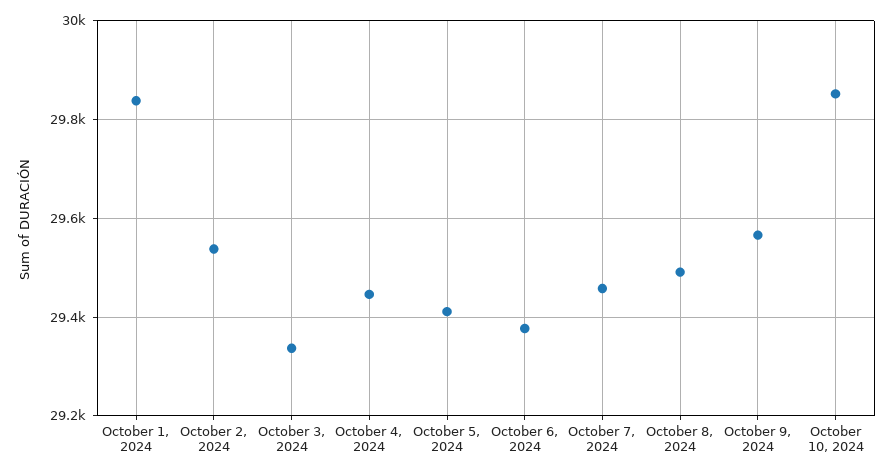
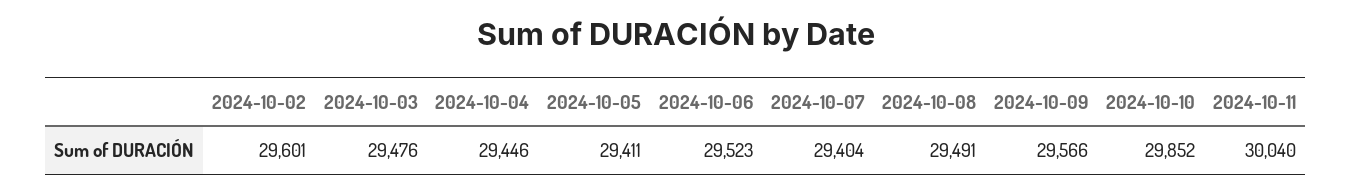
October 1, 2024: 29840 -> none
October 2, 2024: 29540 -> 29601
October 3, 2024: 29340 -> 29476
October 6, 2024: 29380 -> 29523
October 7, 2024: 29460 -> 29404
2024-10-11: none -> 30040

